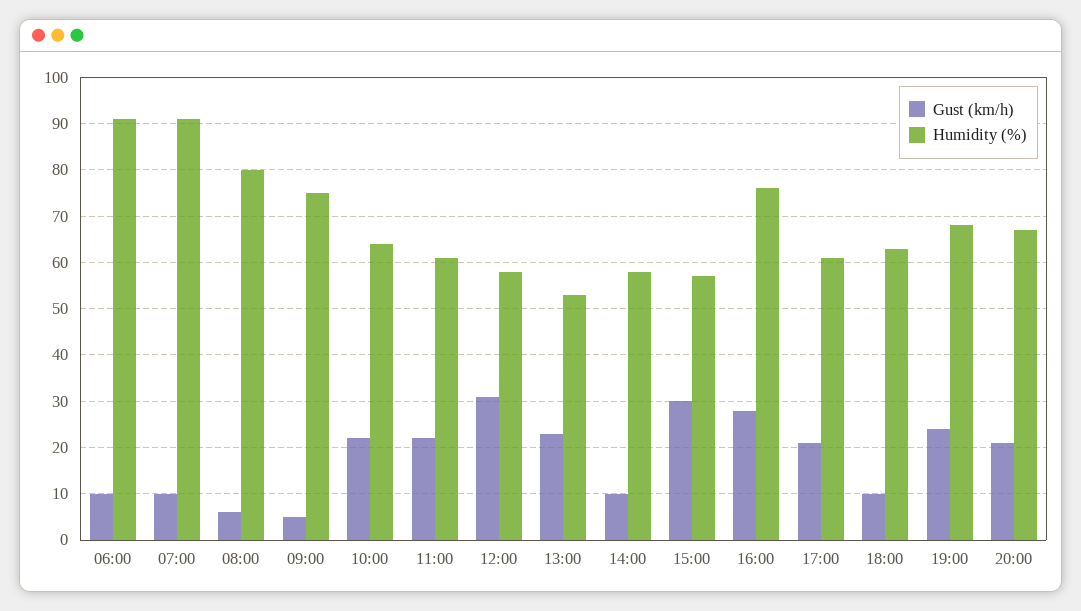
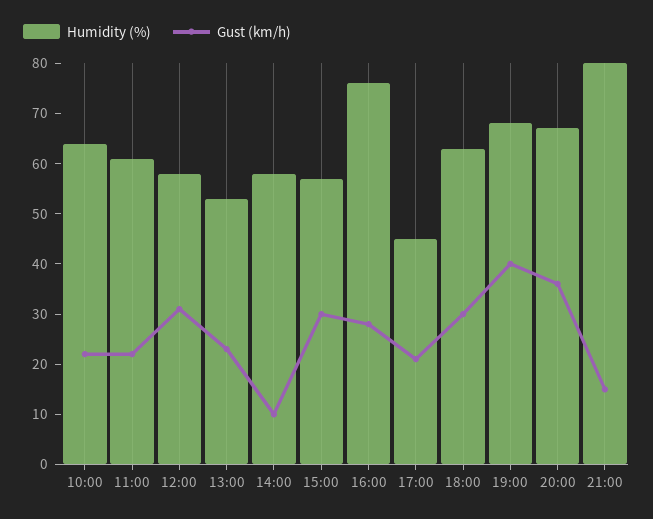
Gust (km/h), 06:00: 10 -> none
Humidity (%), 06:00: 90 -> none
Gust (km/h), 07:00: 10 -> none
Humidity (%), 07:00: 90 -> none
Gust (km/h), 08:00: 5 -> none
Humidity (%), 08:00: 80 -> none
Gust (km/h), 09:00: 5 -> none
Humidity (%), 09:00: 75 -> none
Humidity (%), 17:00: 60 -> 45
Gust (km/h), 18:00: 10 -> 30
Gust (km/h), 19:00: 25 -> 40
Gust (km/h), 20:00: 20 -> 35
Humidity (%), 21:00: none -> 80
Gust (km/h), 21:00: none -> 15

